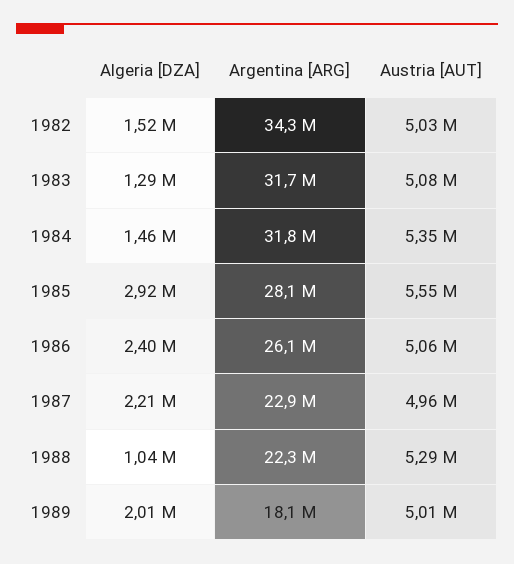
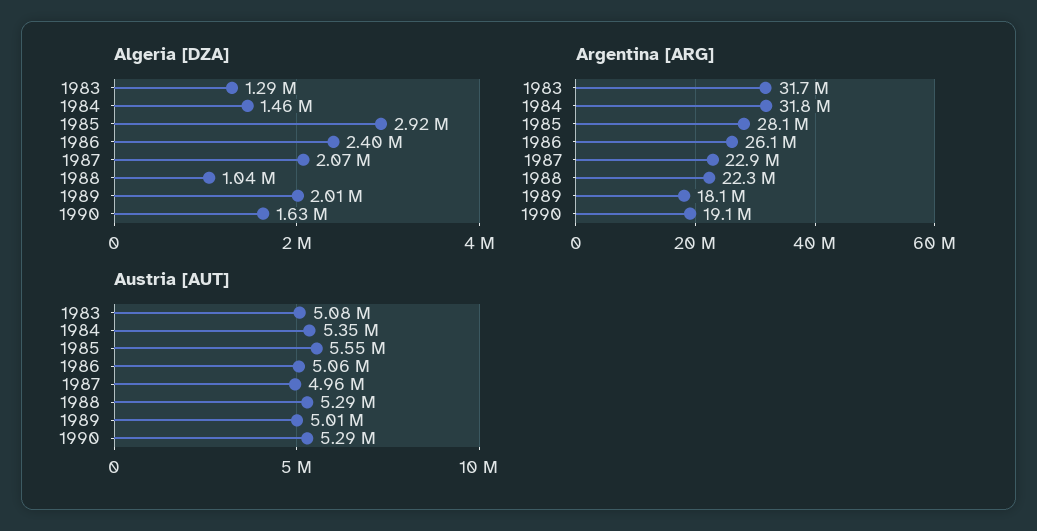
Algeria [DZA], 1982: 1520000 -> none
Argentina [ARG], 1982: 34300000 -> none
Austria [AUT], 1982: 5030000 -> none
Algeria [DZA], 1987: 2210000 -> 2070000
Algeria [DZA], 1990: none -> 1630000
Argentina [ARG], 1990: none -> 19100000
Austria [AUT], 1990: none -> 5290000

